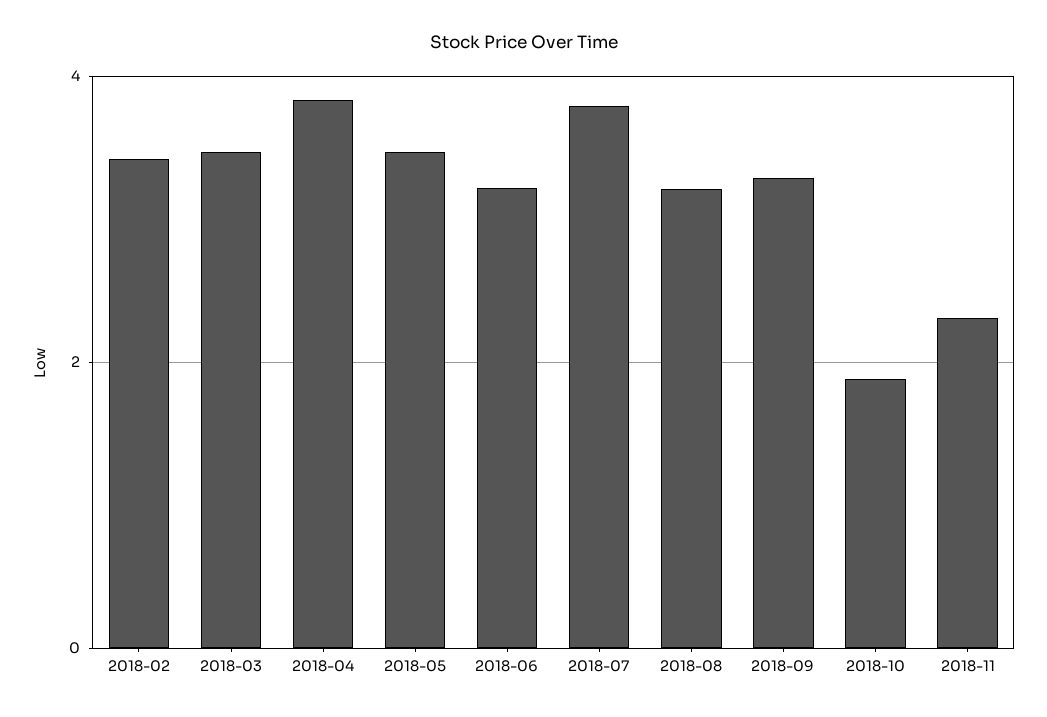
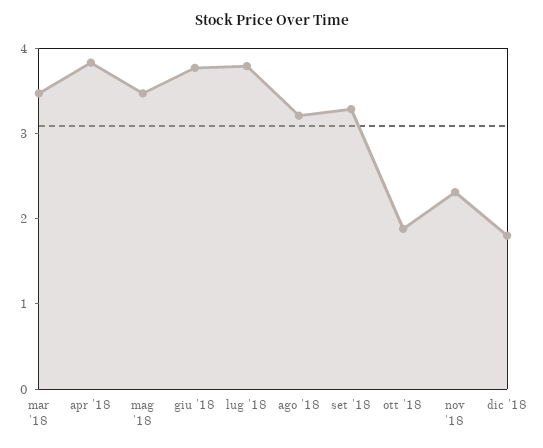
2018-02: 3.4 -> none
2018-06: 3.2 -> 3.8
dic '18: none -> 1.8

